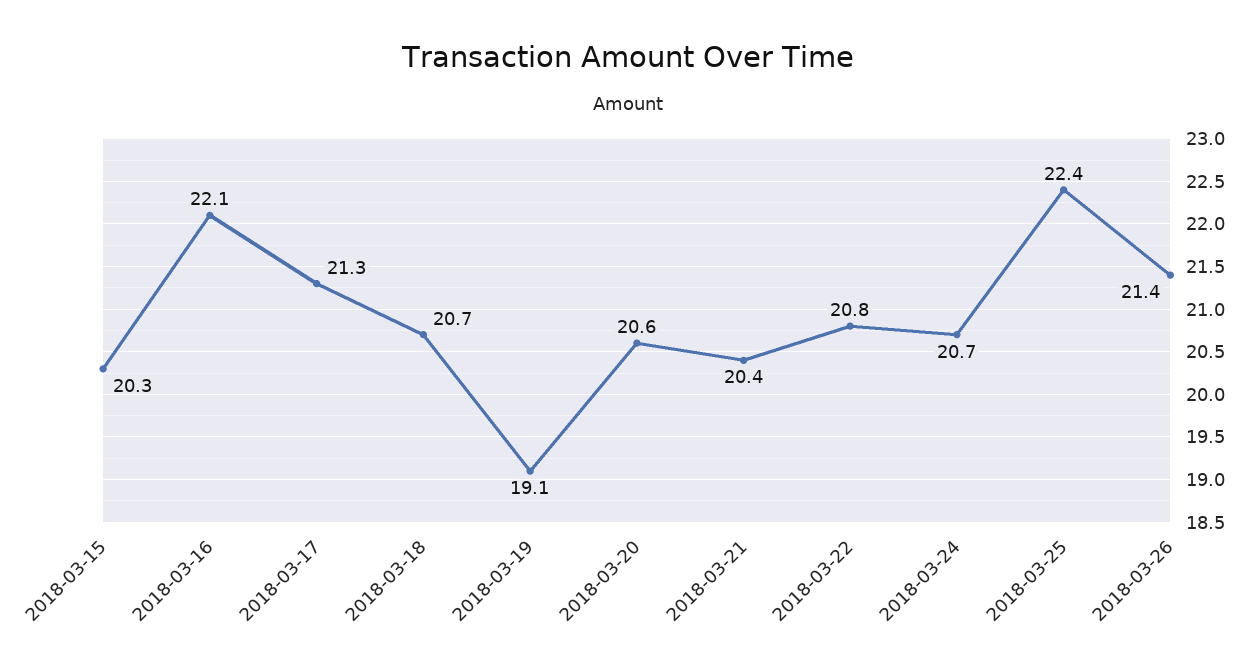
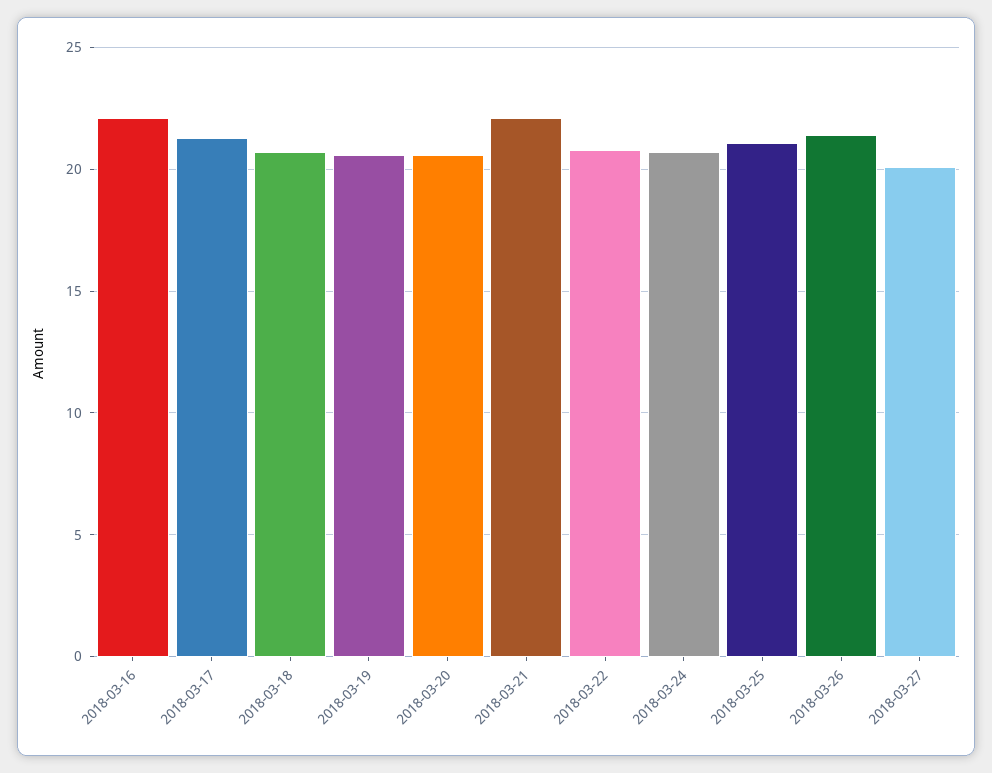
2018-03-15: 20.3 -> none
2018-03-19: 19.1 -> 20.5
2018-03-21: 20.4 -> 22
2018-03-25: 22.4 -> 21
2018-03-27: none -> 20

